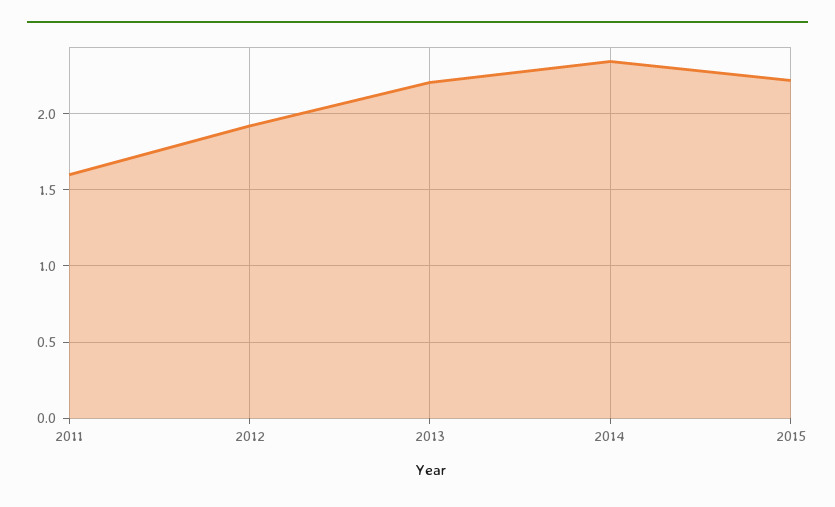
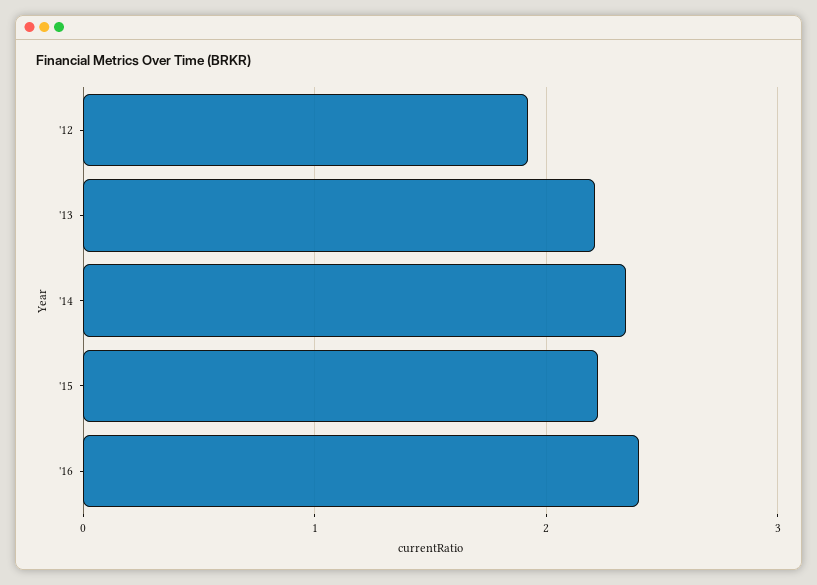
2011: 1.6 -> none
'16: none -> 2.4

